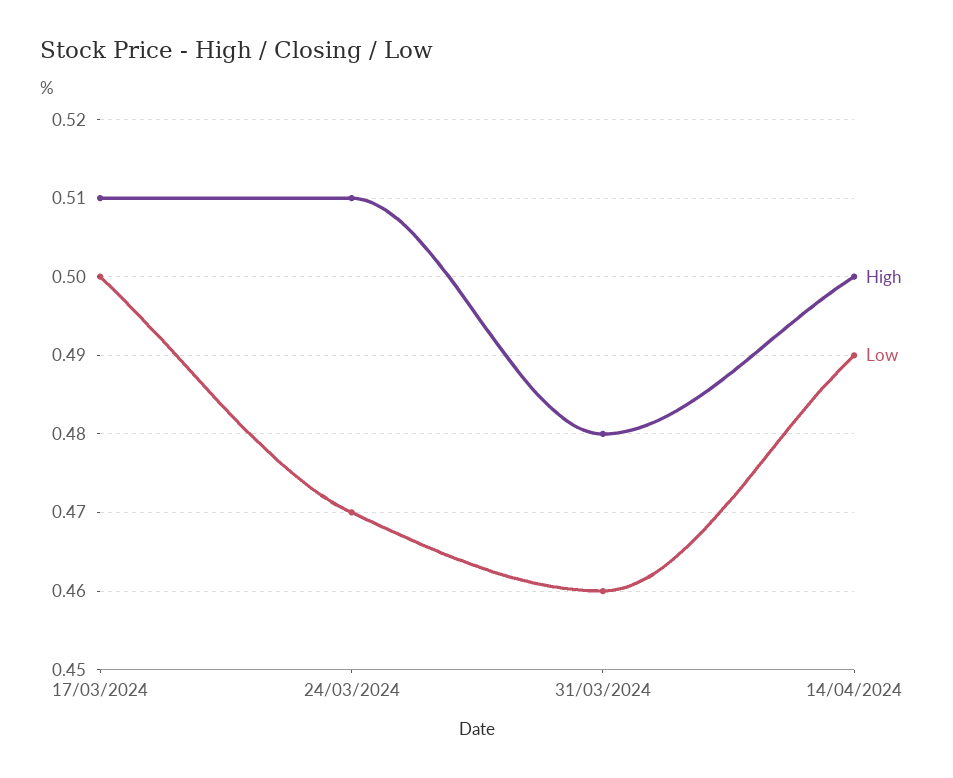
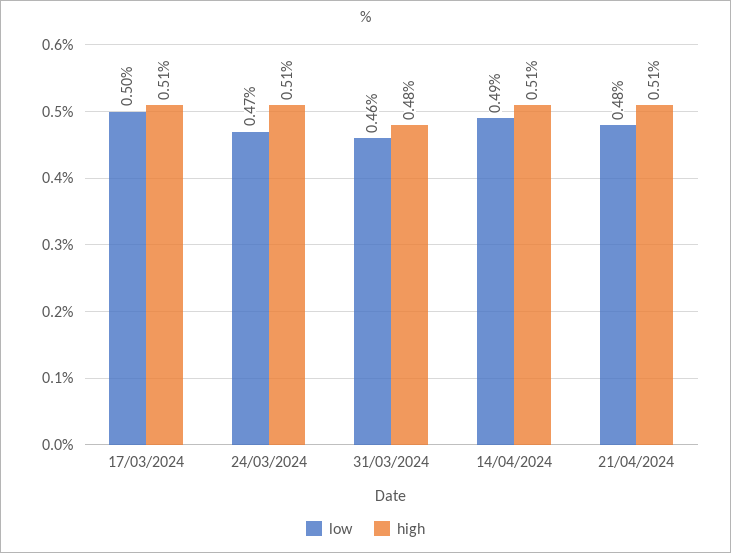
High, 14/04/2024: 0.5 -> 0.51
Low, 21/04/2024: none -> 0.48
High, 21/04/2024: none -> 0.51

